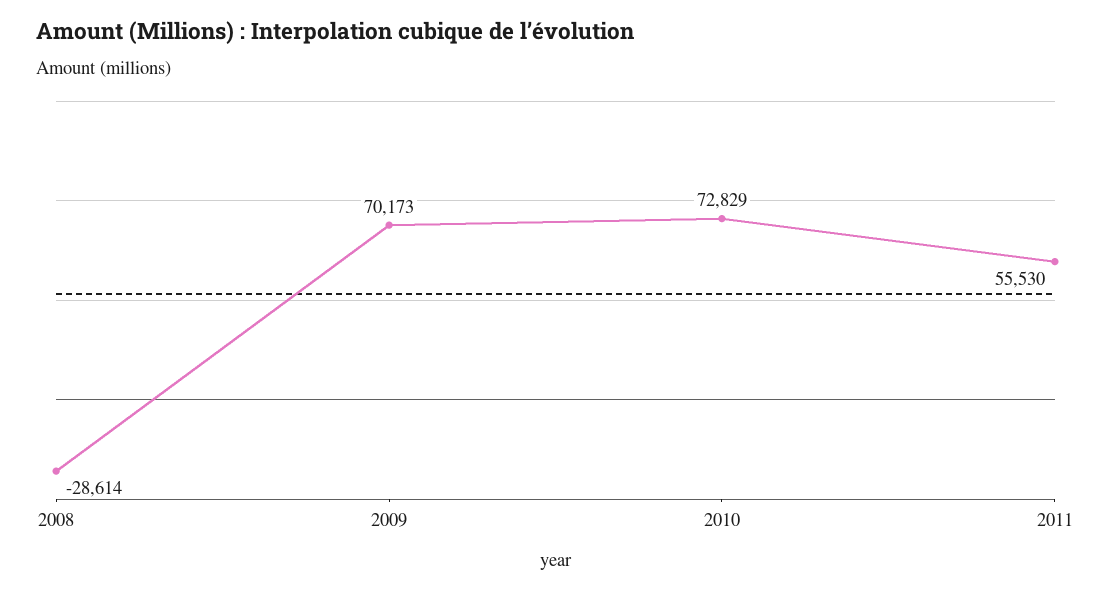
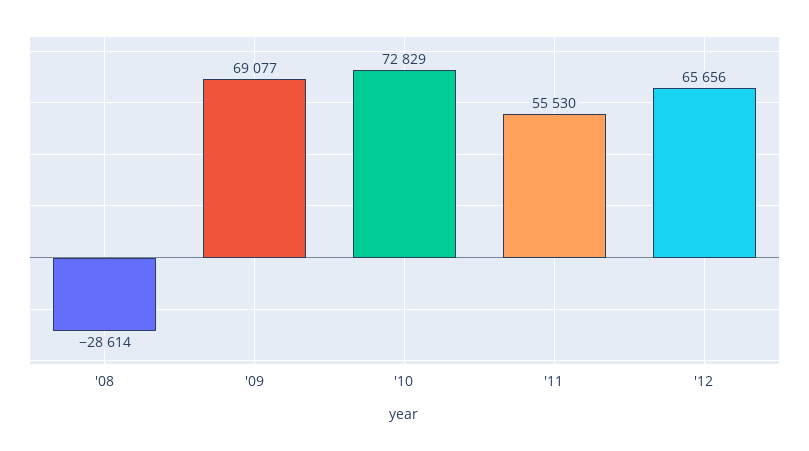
2009: 70173 -> 69077
'12: none -> 65656

